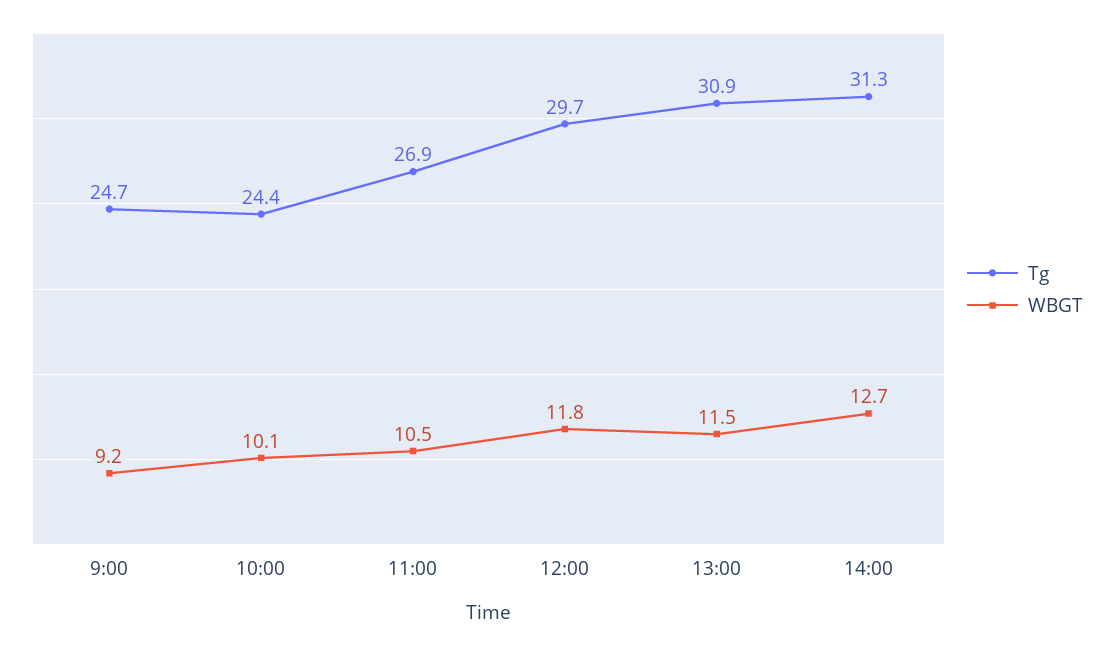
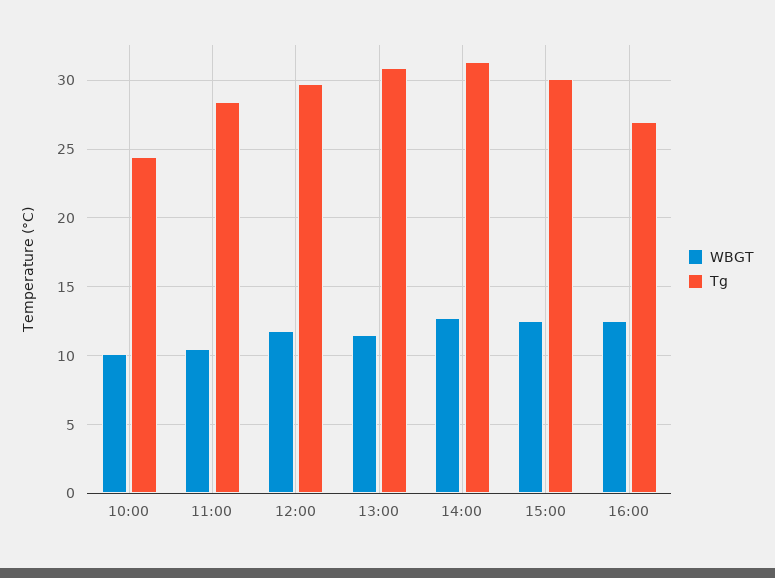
Tg, 9:00: 24.7 -> none
WBGT, 9:00: 9.2 -> none
Tg, 11:00: 26.9 -> 28.5
WBGT, 15:00: none -> 12.5
Tg, 15:00: none -> 30
WBGT, 16:00: none -> 12.5
Tg, 16:00: none -> 27

